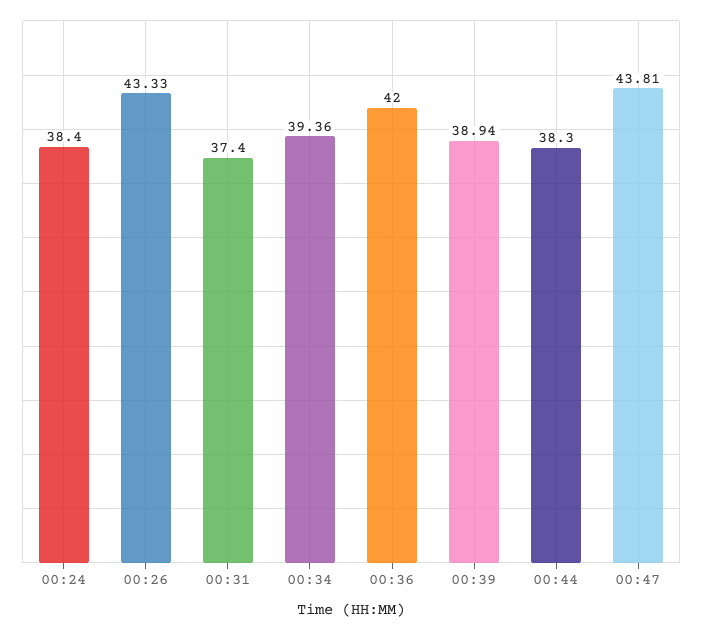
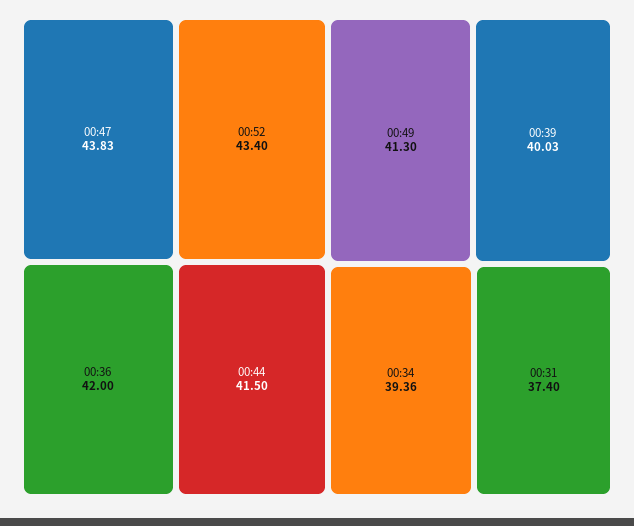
00:24: 38.4 -> none
00:26: 43.33 -> none
00:39: 38.94 -> 40.03
00:44: 38.3 -> 41.5
00:47: 43.81 -> 43.83
00:52: none -> 43.4
00:49: none -> 41.3

